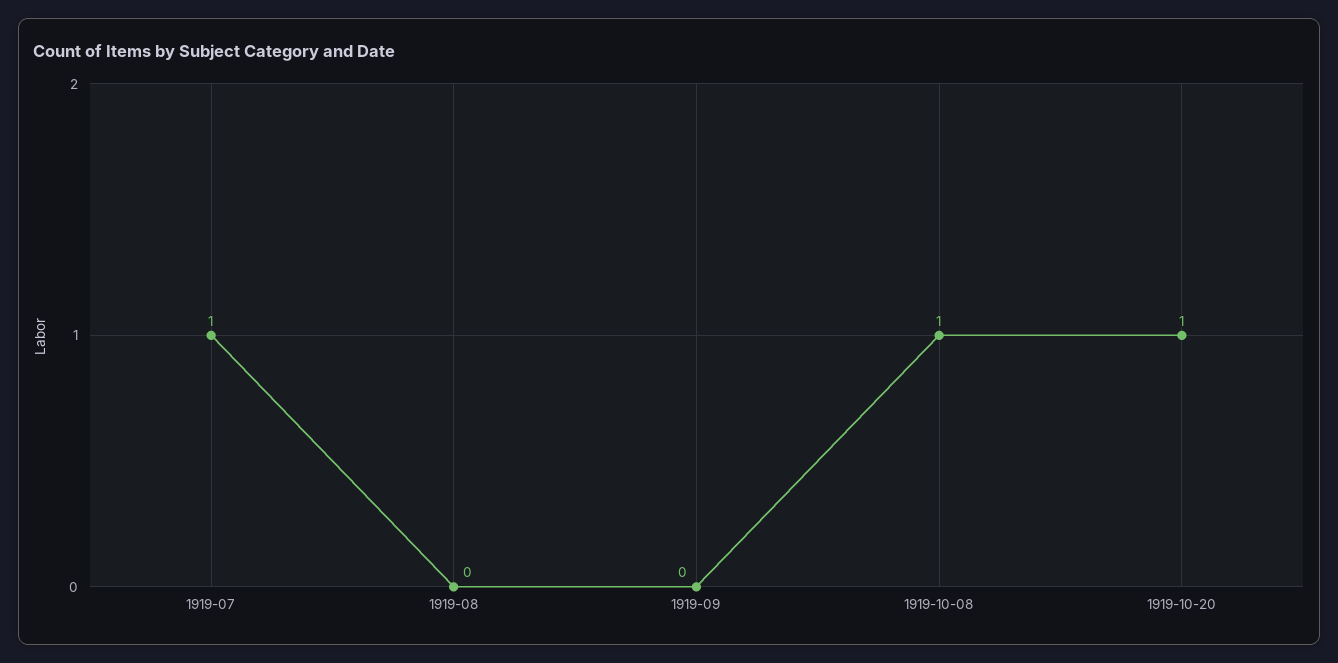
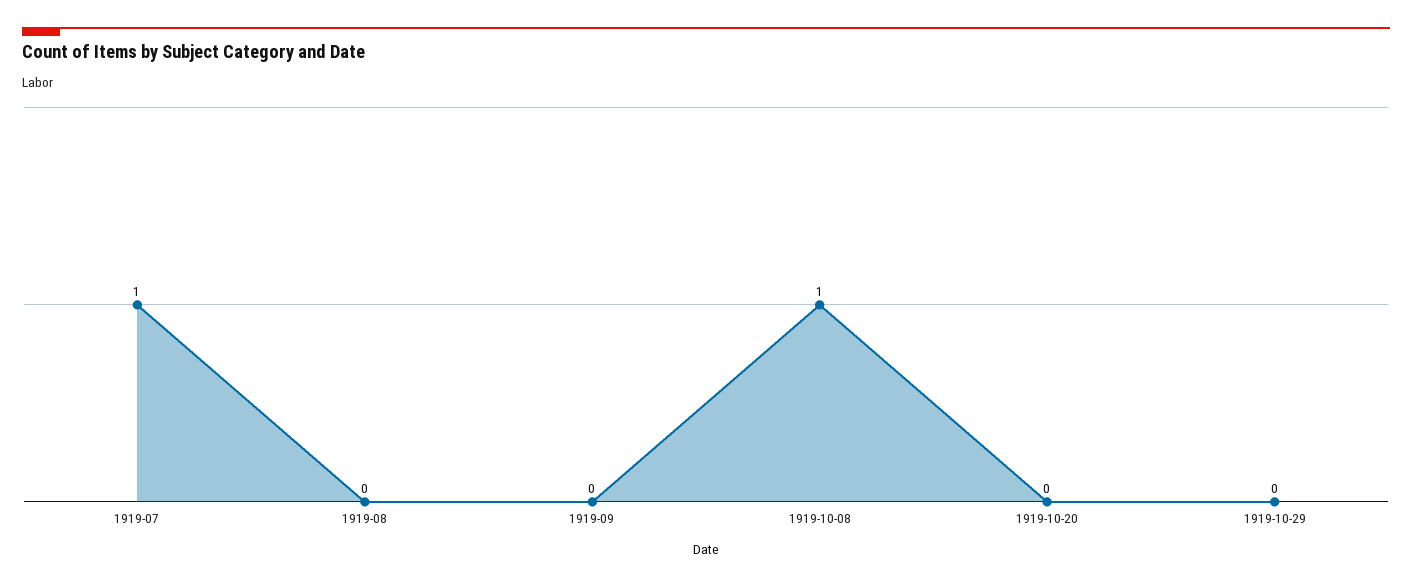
1919-10-20: 1 -> 0
1919-10-29: none -> 0

